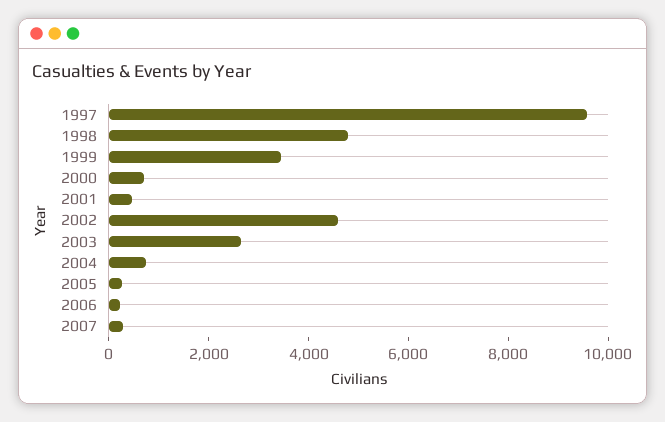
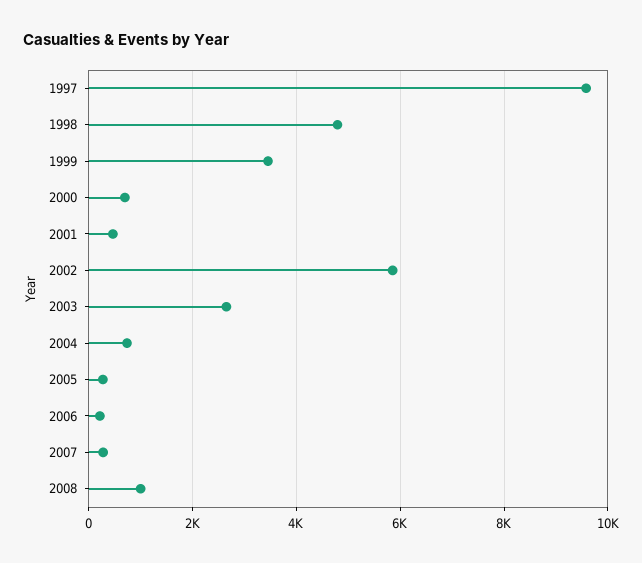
2002: 4500 -> 5800
2008: none -> 1000

